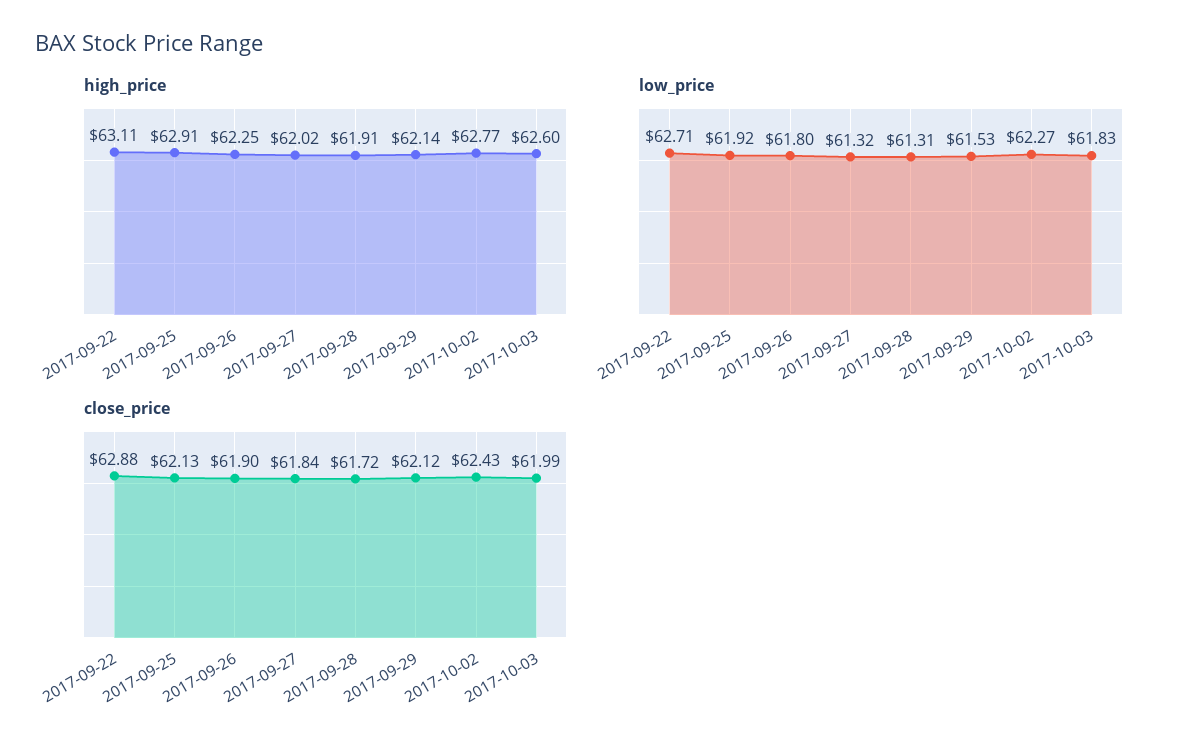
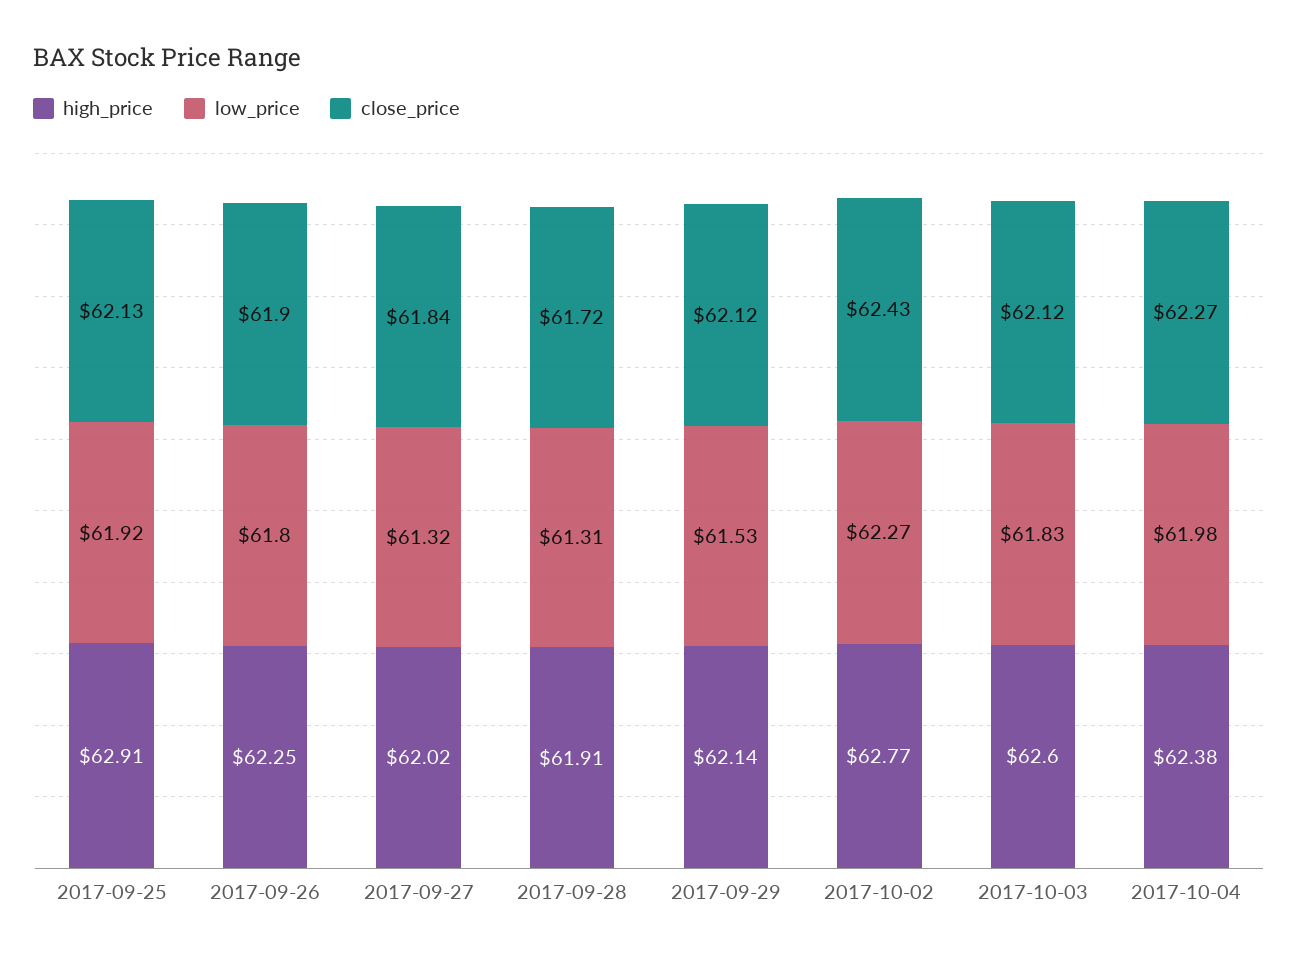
high_price, 2017-09-22: 63.11 -> none
low_price, 2017-09-22: 62.71 -> none
close_price, 2017-09-22: 62.88 -> none
close_price, 2017-10-03: 61.99 -> 62.12
high_price, 2017-10-04: none -> 62.38
low_price, 2017-10-04: none -> 61.98
close_price, 2017-10-04: none -> 62.27

